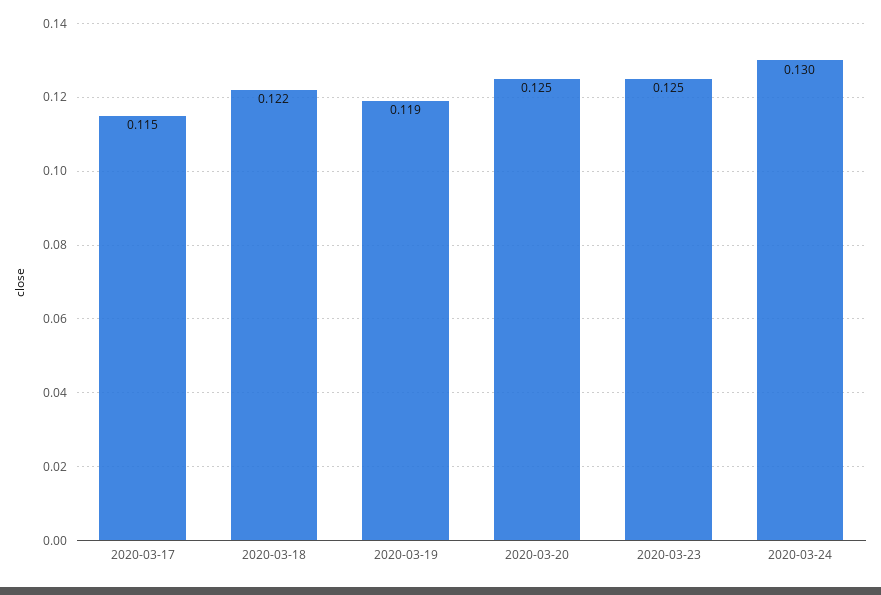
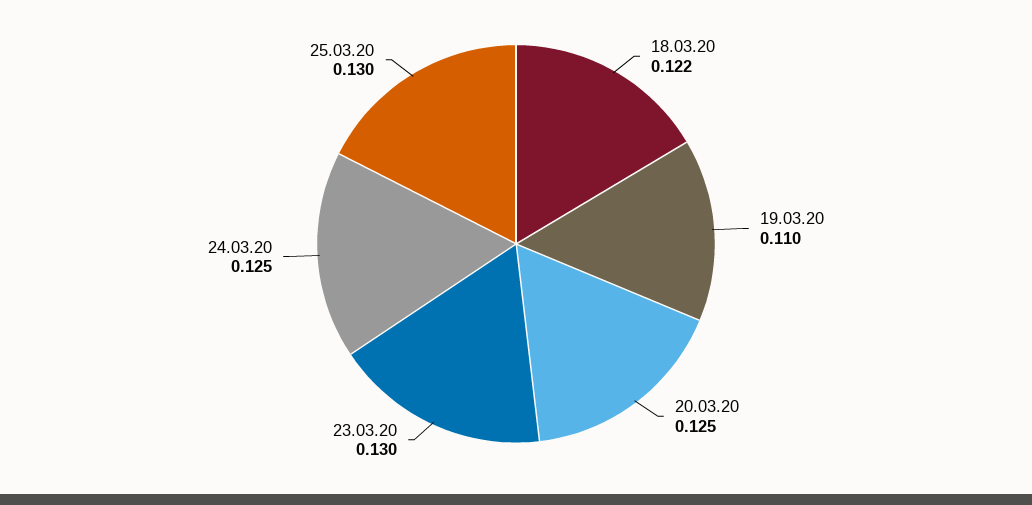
2020-03-17: 0.115 -> none
2020-03-19: 0.119 -> 0.11
2020-03-23: 0.125 -> 0.13
2020-03-24: 0.13 -> 0.125
25.03.20: none -> 0.13

